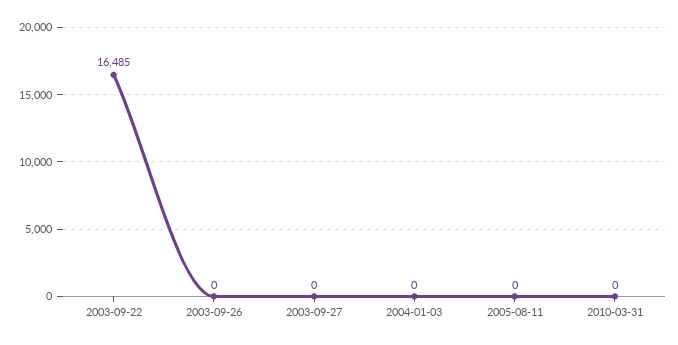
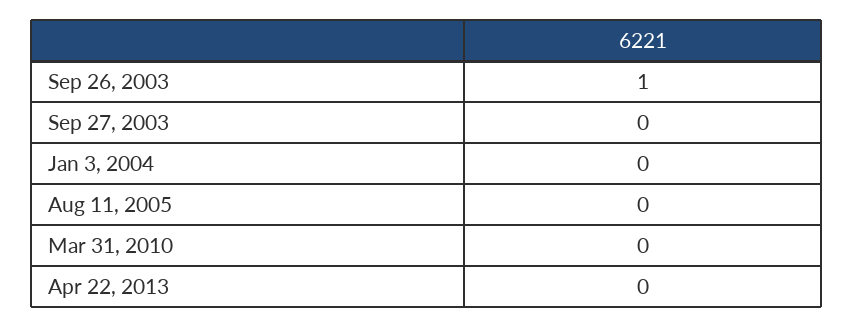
2003-09-22: 16485 -> none
2003-09-26: 0 -> 1
Apr 22, 2013: none -> 0

